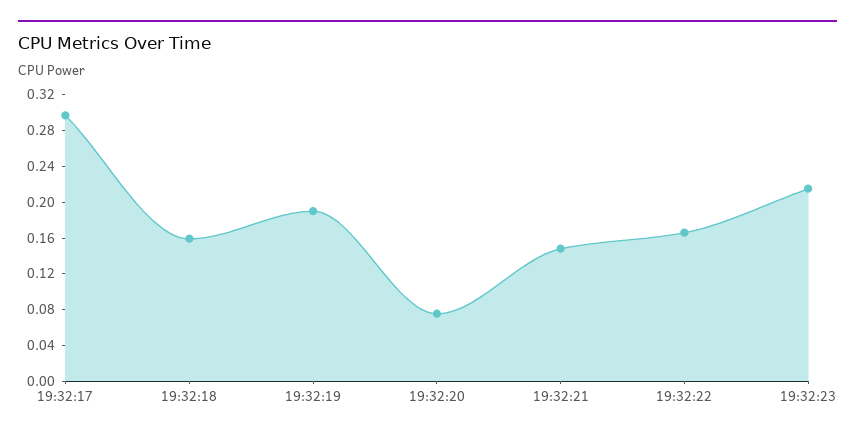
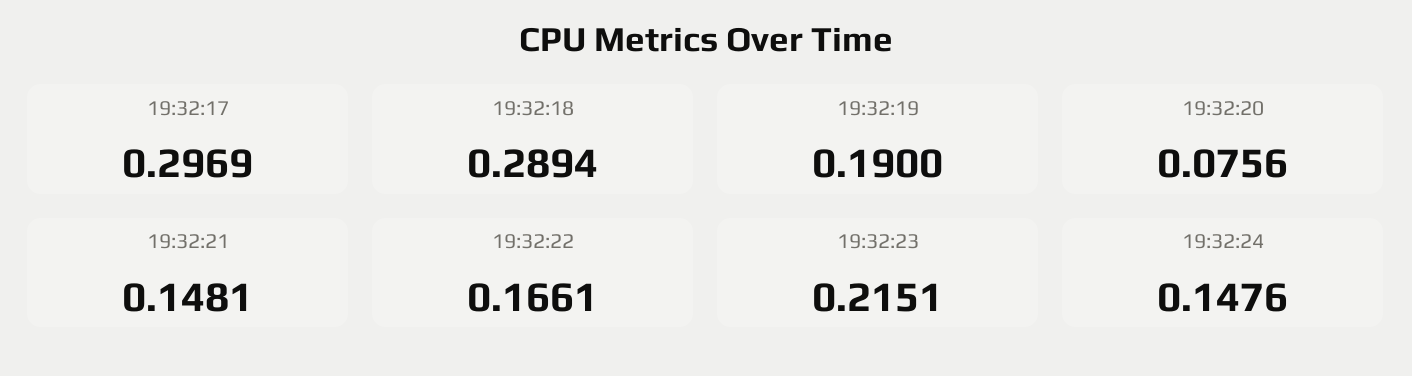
19:32:18: 0.16 -> 0.2894
19:32:24: none -> 0.1476

